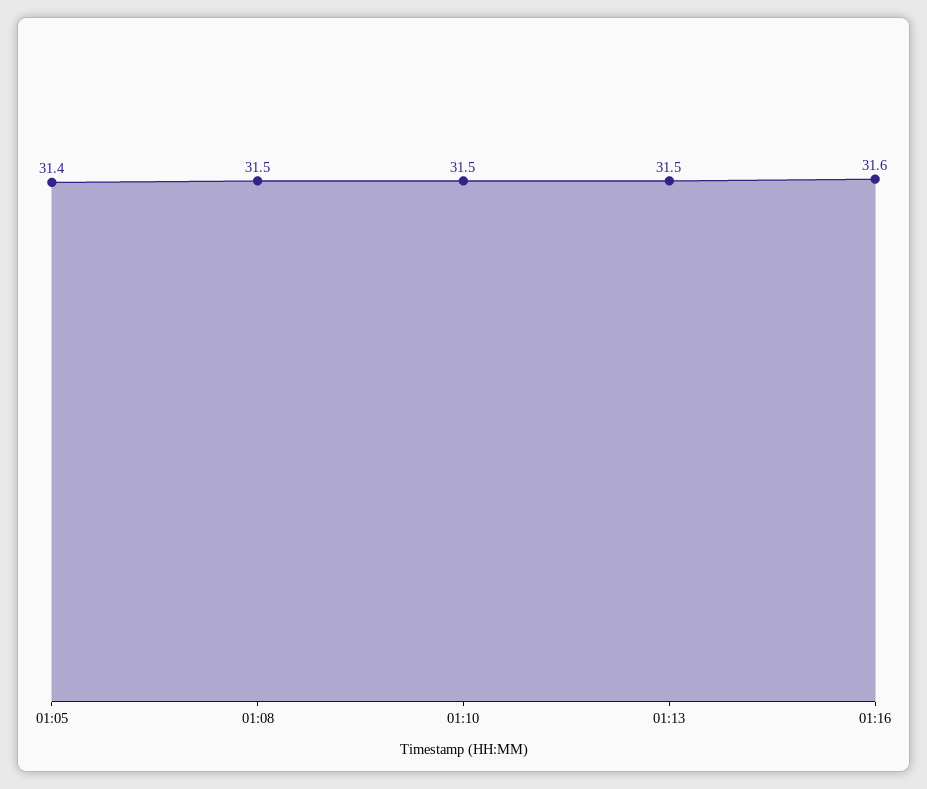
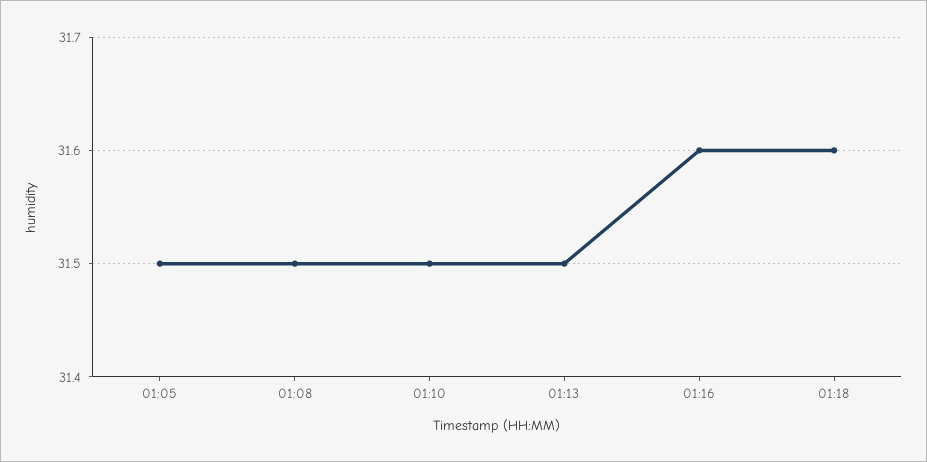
01:05: 31.4 -> 31.5
01:18: none -> 31.6

